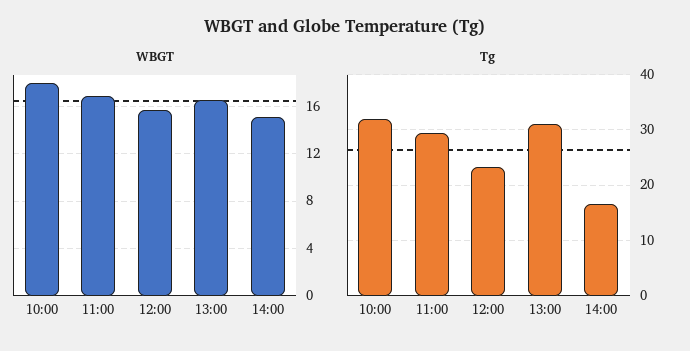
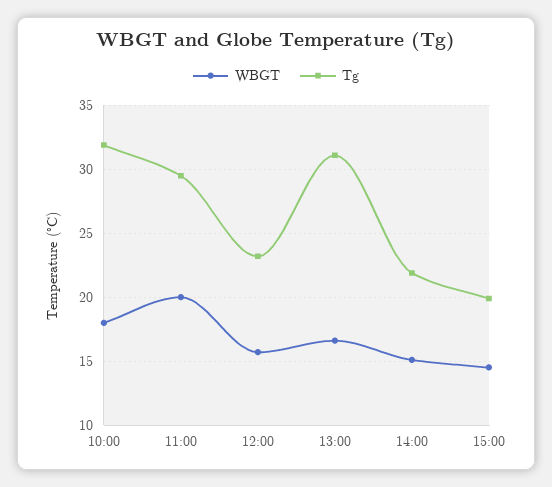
WBGT, 11:00: 17 -> 20
Tg, 14:00: 16 -> 22
WBGT, 15:00: none -> 14.5
Tg, 15:00: none -> 20

